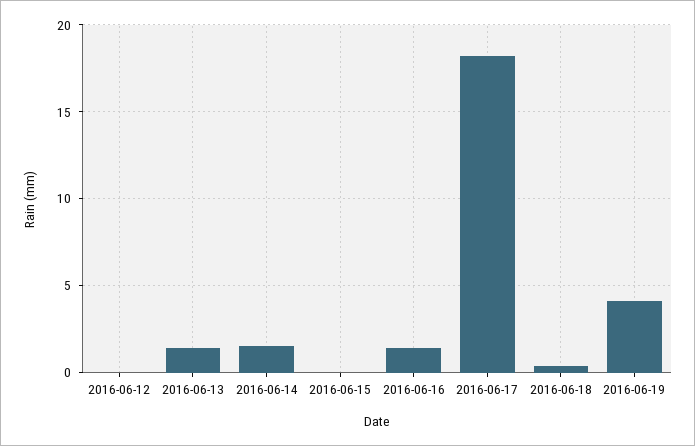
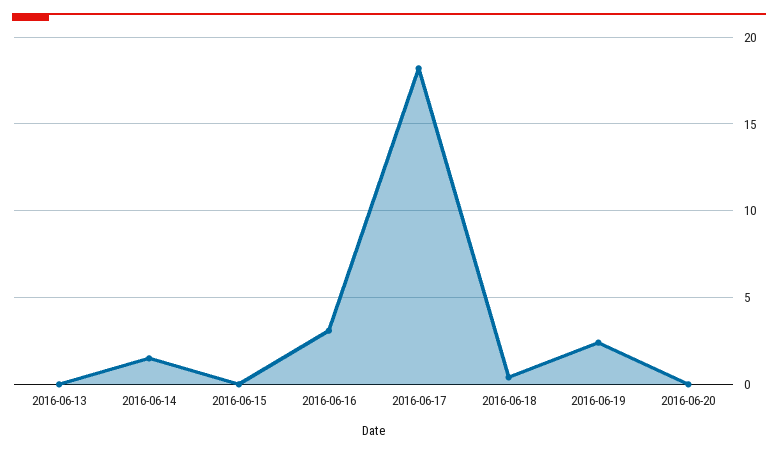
2016-06-12: 0 -> none
2016-06-13: 1.5 -> 0
2016-06-16: 1.5 -> 3
2016-06-19: 4 -> 2.5
2016-06-20: none -> 0

